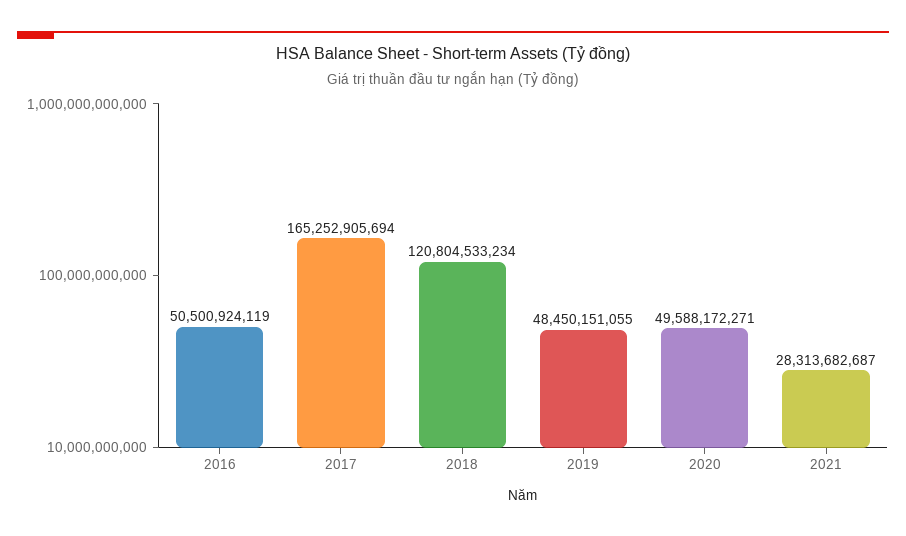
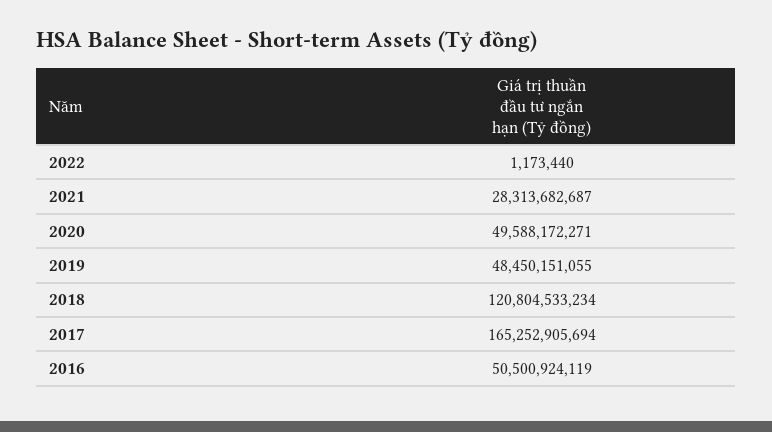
2022: none -> 1173440

